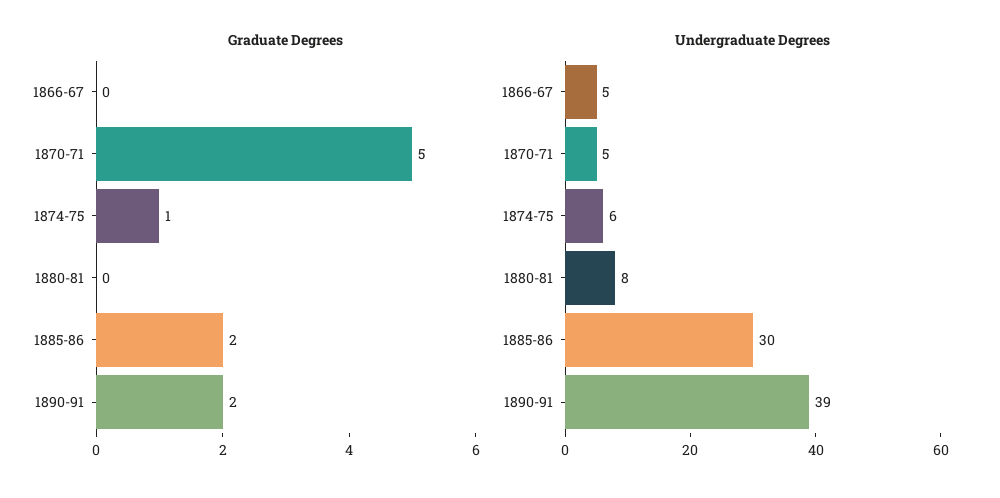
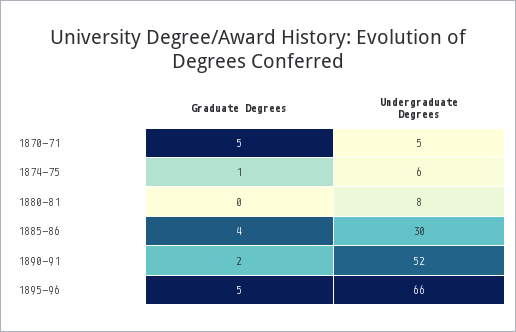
Graduate Degrees, 1866-67: 0 -> none
Graduate Degrees, 1885-86: 2 -> 4
Undergraduate Degrees, 1866-67: 5 -> none
Undergraduate Degrees, 1890-91: 39 -> 52
Graduate Degrees, 1895-96: none -> 5
Undergraduate Degrees, 1895-96: none -> 66

